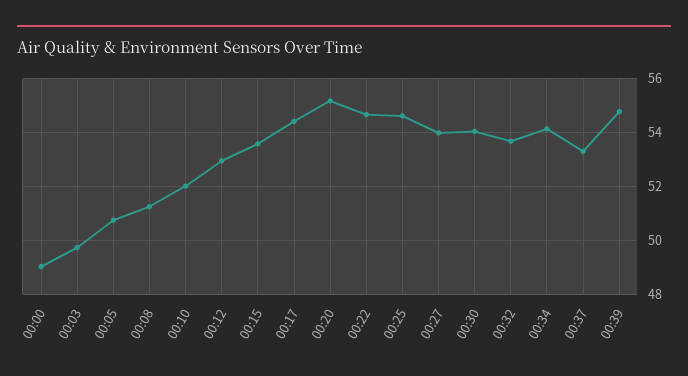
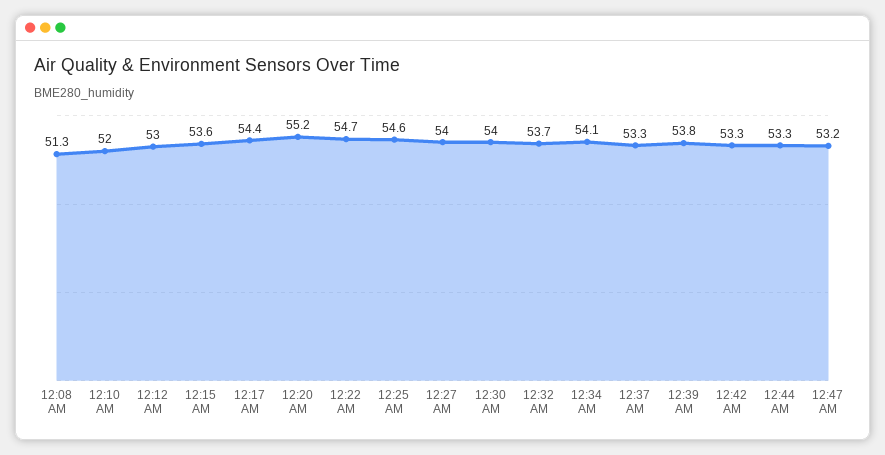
00:00: 49 -> none
00:03: 49.75 -> none
00:05: 50.75 -> none
00:39: 54.75 -> 53.8
12:42 AM: none -> 53.3
12:44 AM: none -> 53.3
12:47 AM: none -> 53.2

